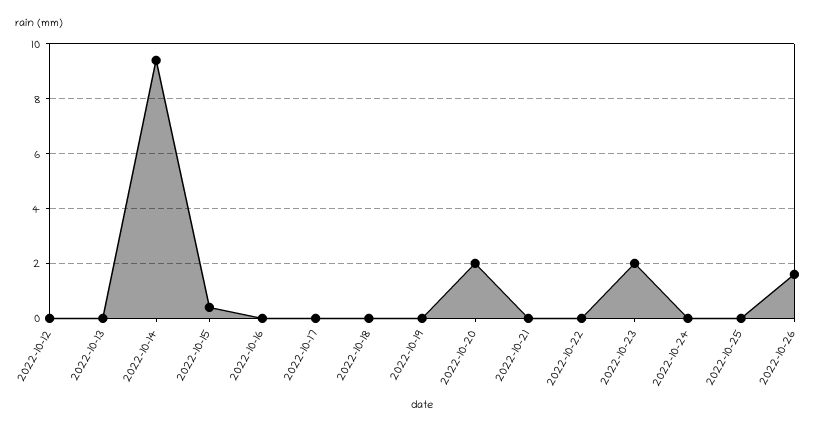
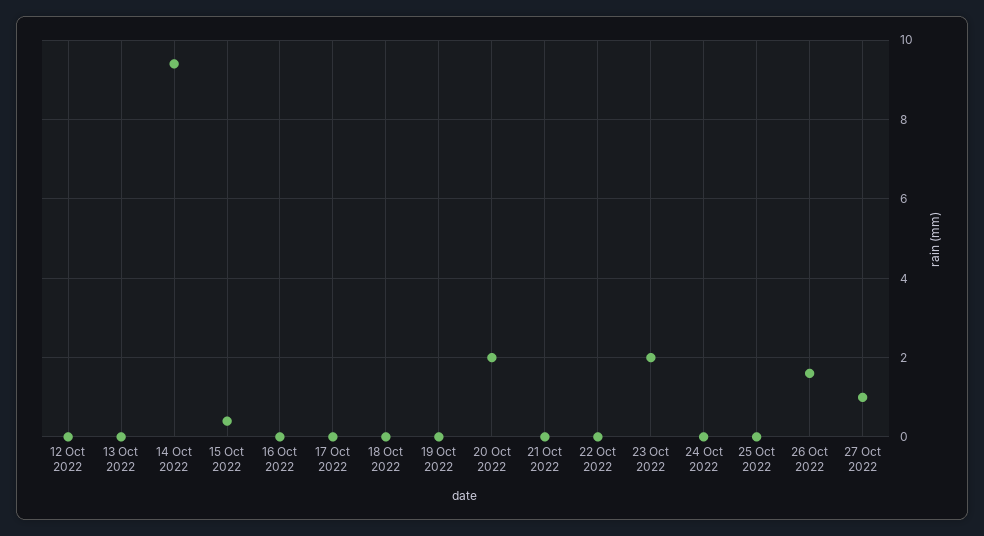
27 Oct 2022: none -> 1

